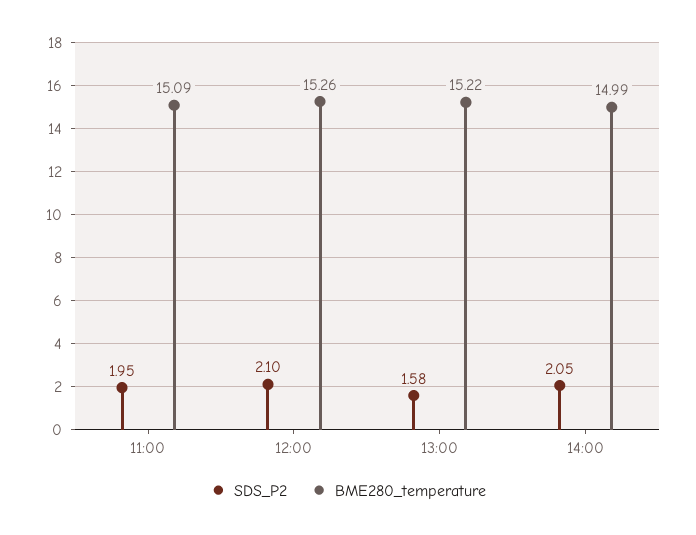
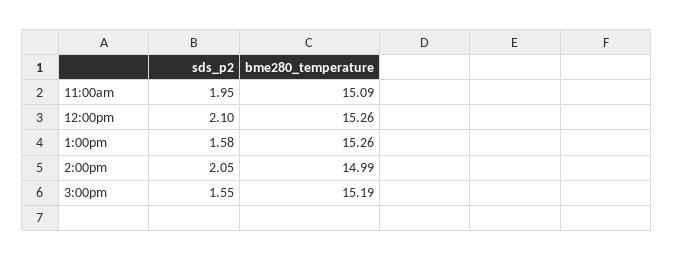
BME280_temperature, 13:00: 15.22 -> 15.26
SDS_P2, 3:00pm: none -> 1.55
BME280_temperature, 3:00pm: none -> 15.19

